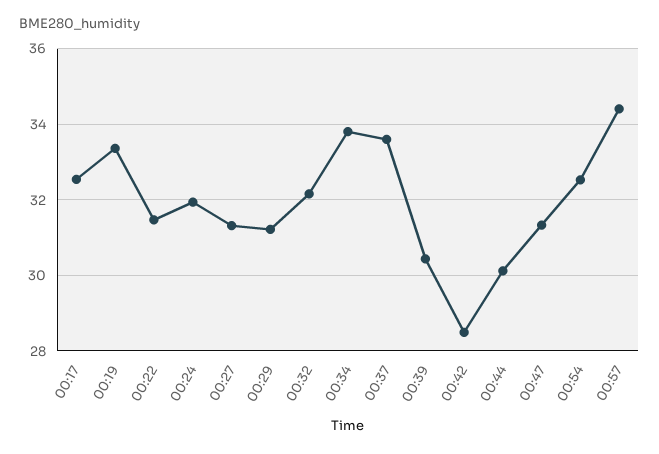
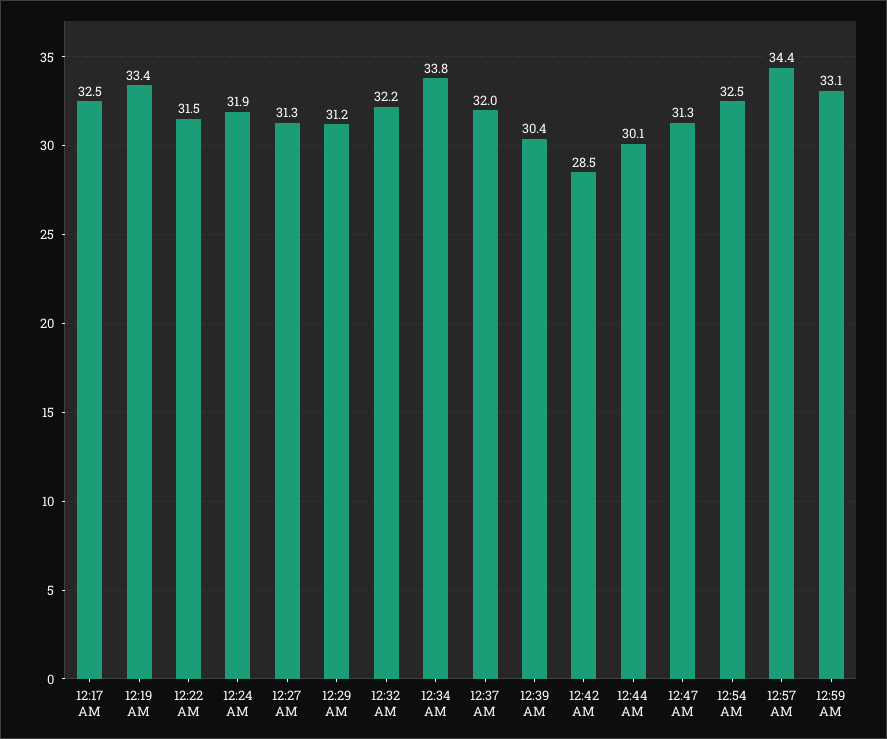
00:37: 33.6 -> 32
12:59 AM: none -> 33.1

